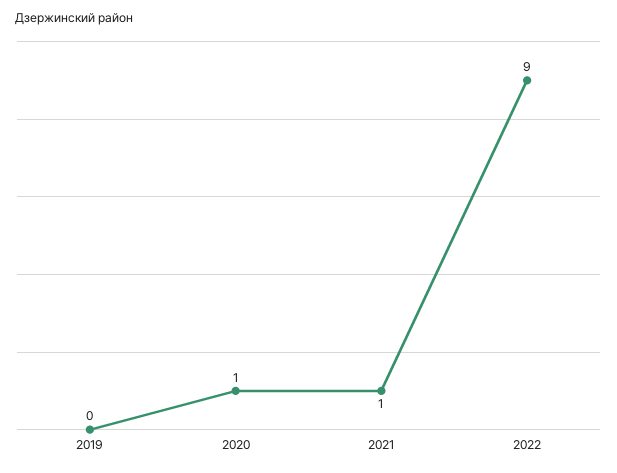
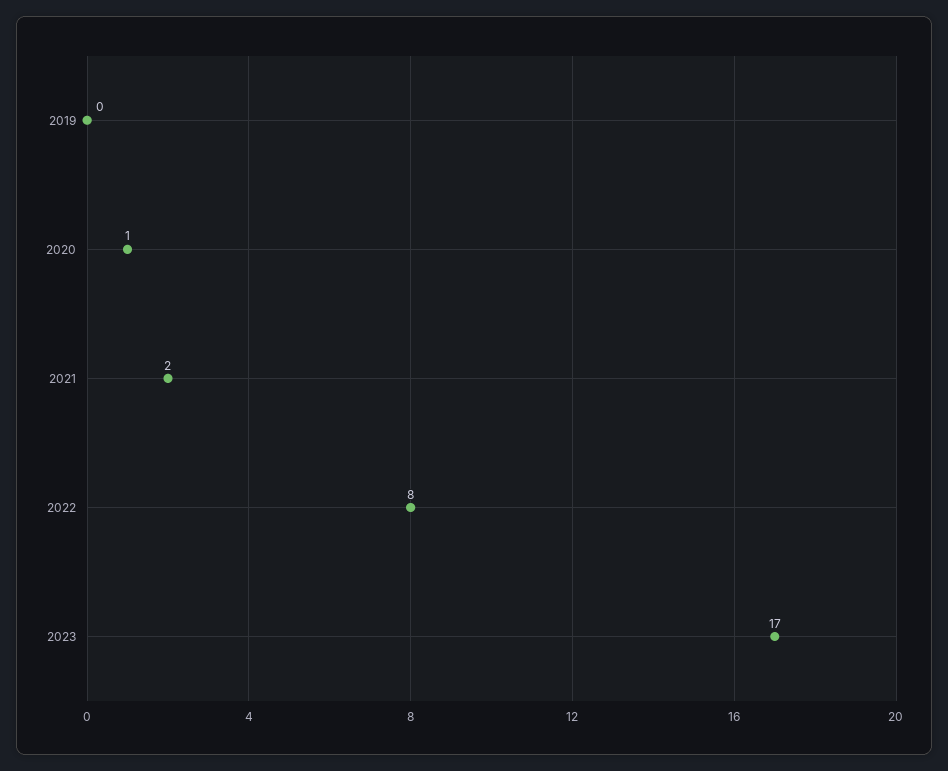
2021: 1 -> 2
2022: 9 -> 8
2023: none -> 17

